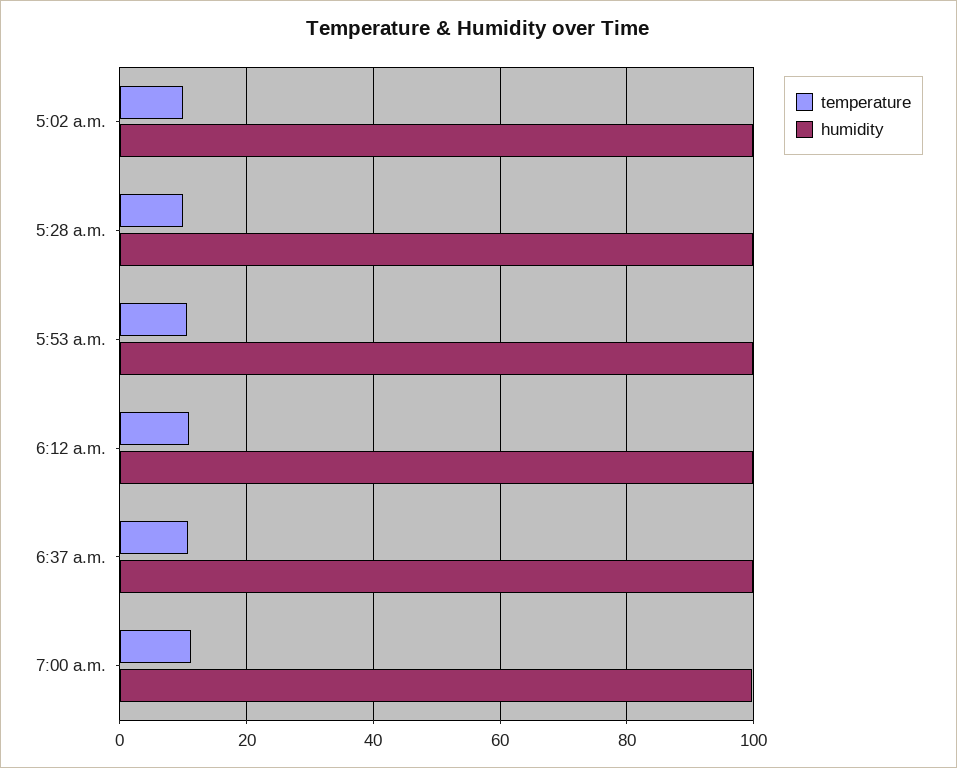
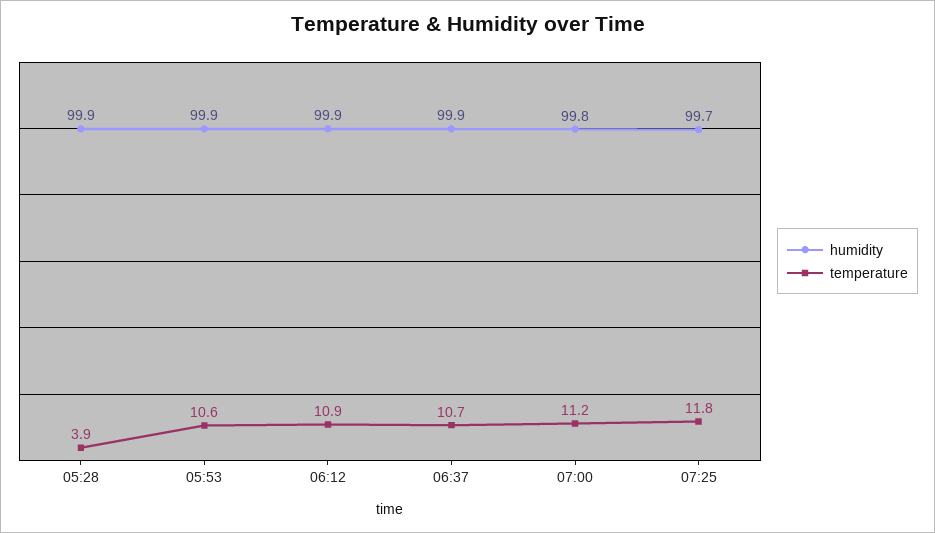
temperature, 5:02 a.m.: 10 -> none
humidity, 5:02 a.m.: 100 -> none
temperature, 5:28 a.m.: 10 -> 3.9
humidity, 07:25: none -> 99.7
temperature, 07:25: none -> 11.8

